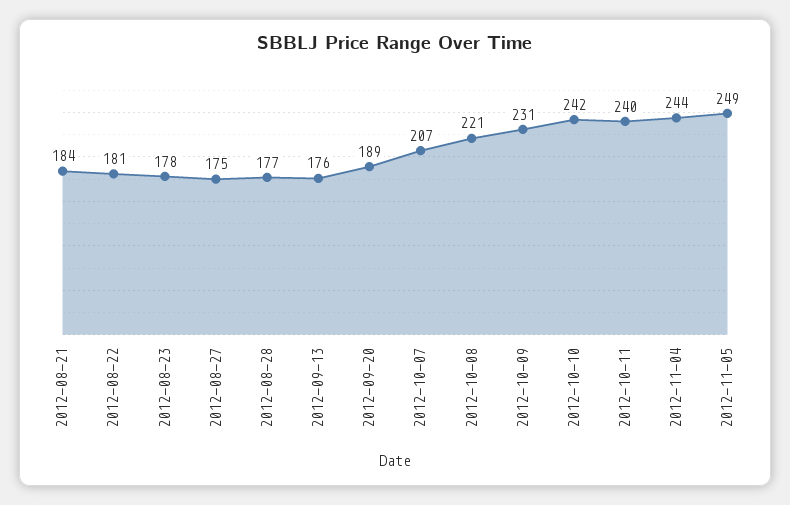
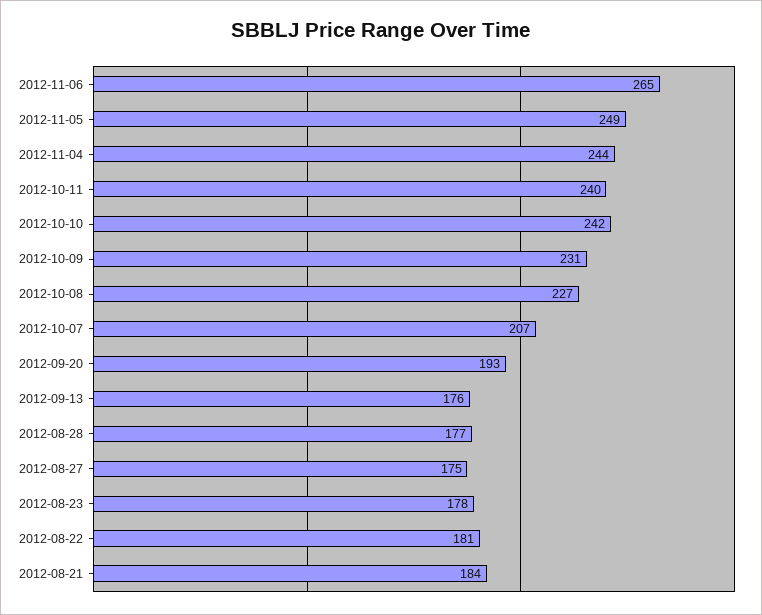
2012-09-20: 189 -> 193
2012-10-08: 221 -> 227
2012-11-06: none -> 265

